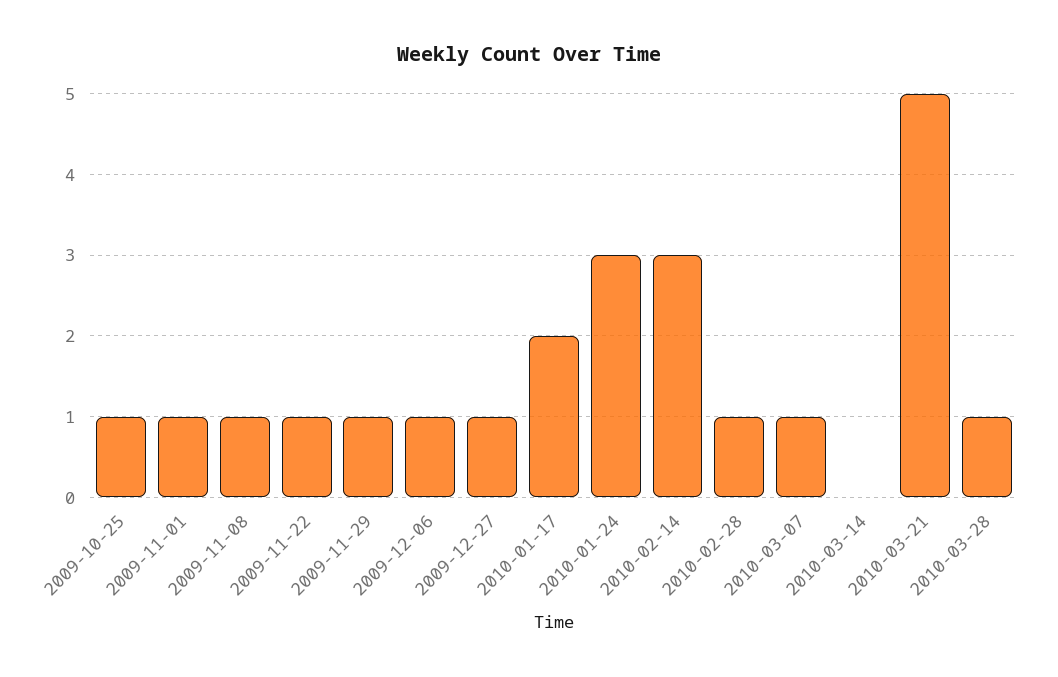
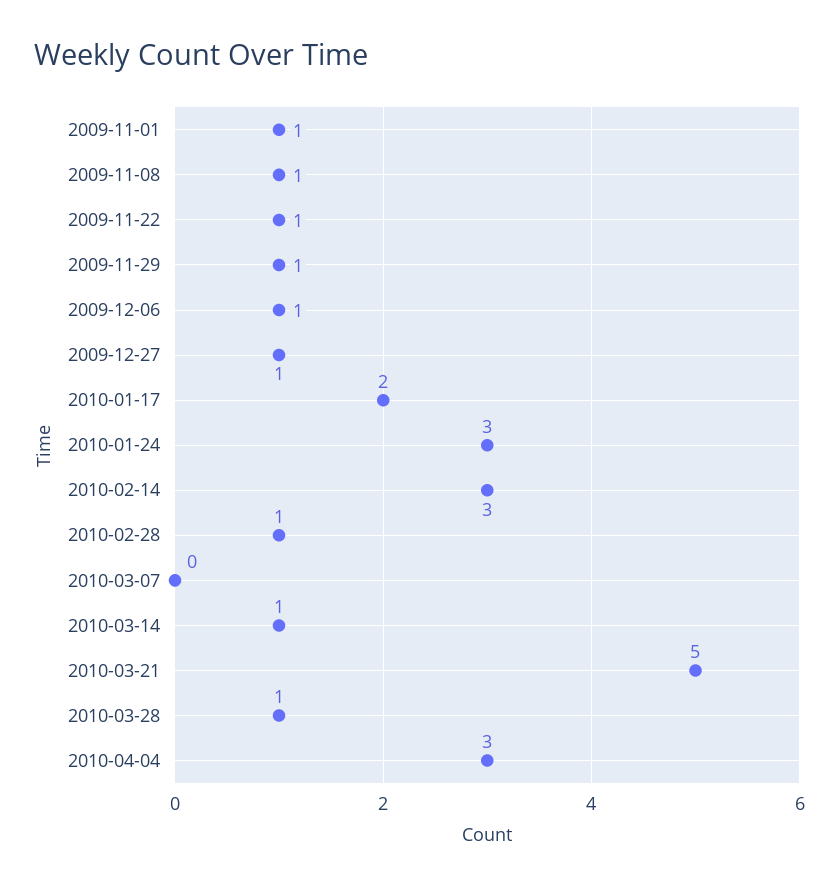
2009-10-25: 1 -> none
2010-03-07: 1 -> 0
2010-03-14: 0 -> 1
2010-04-04: none -> 3

